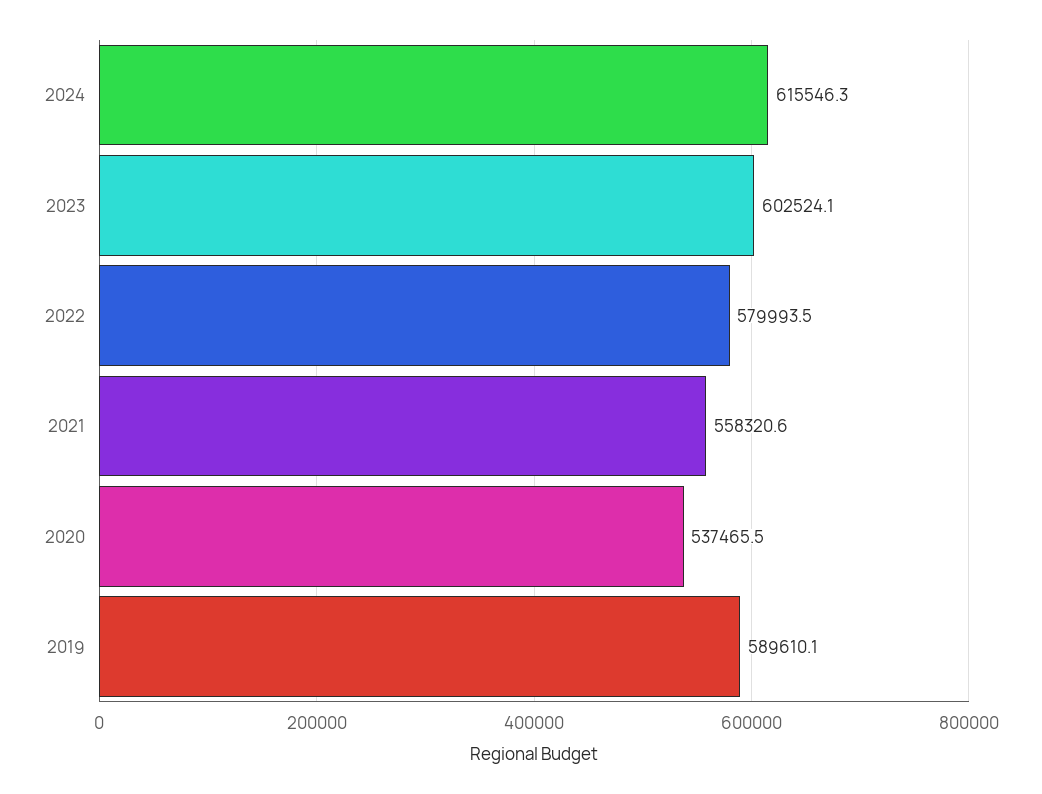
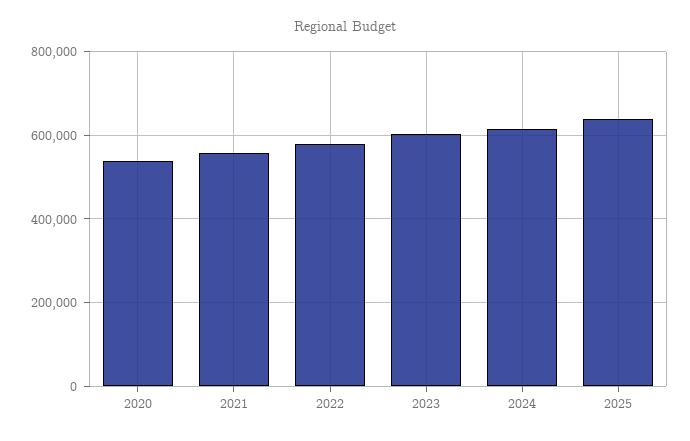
2019: 589610.1 -> none
2025: none -> 640000

